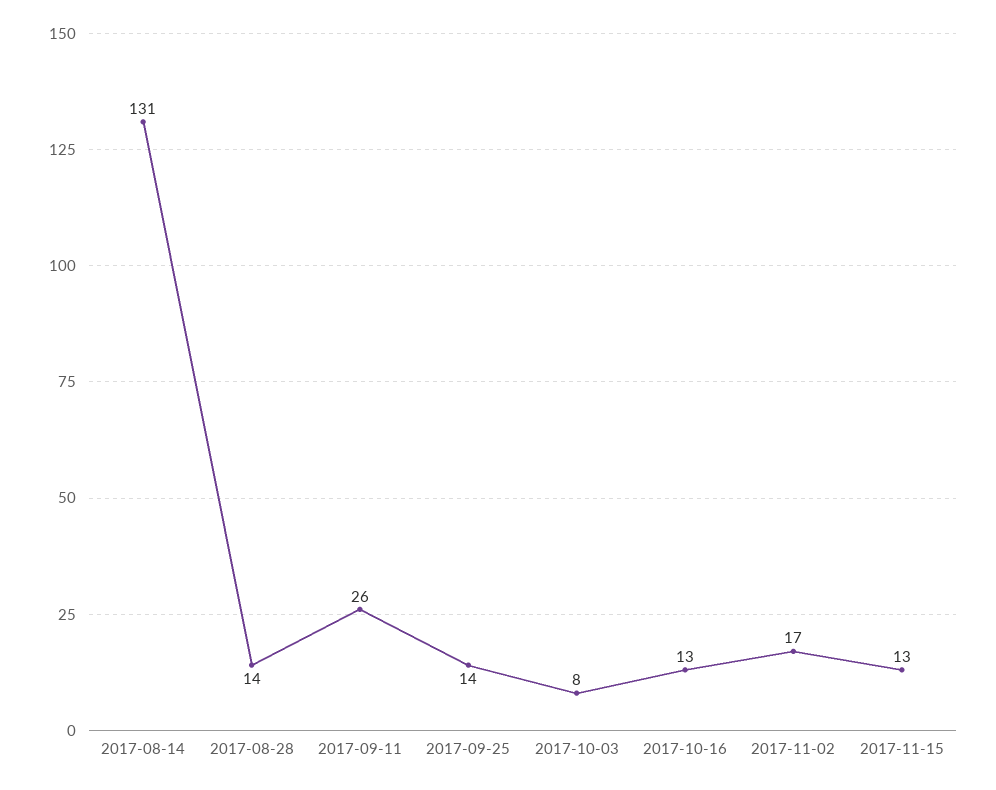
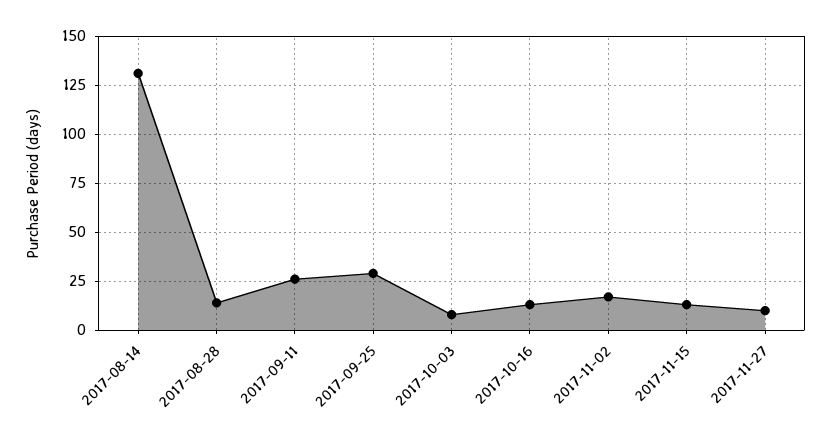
2017-09-25: 14 -> 30
2017-11-27: none -> 10

